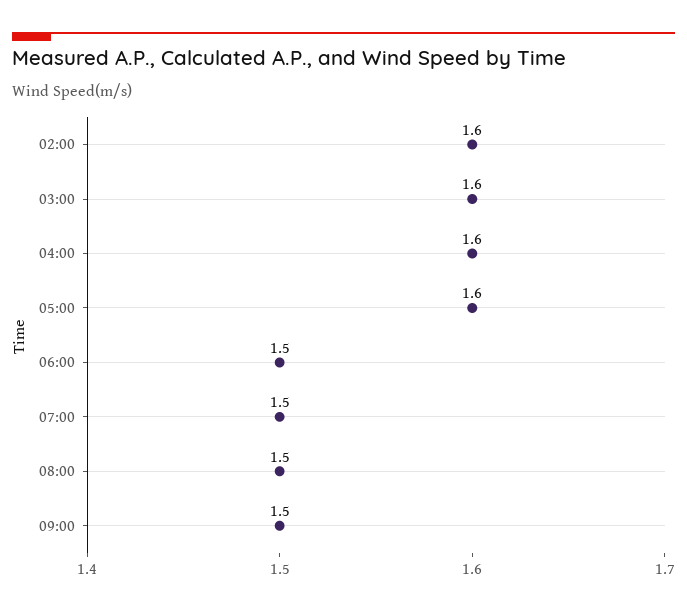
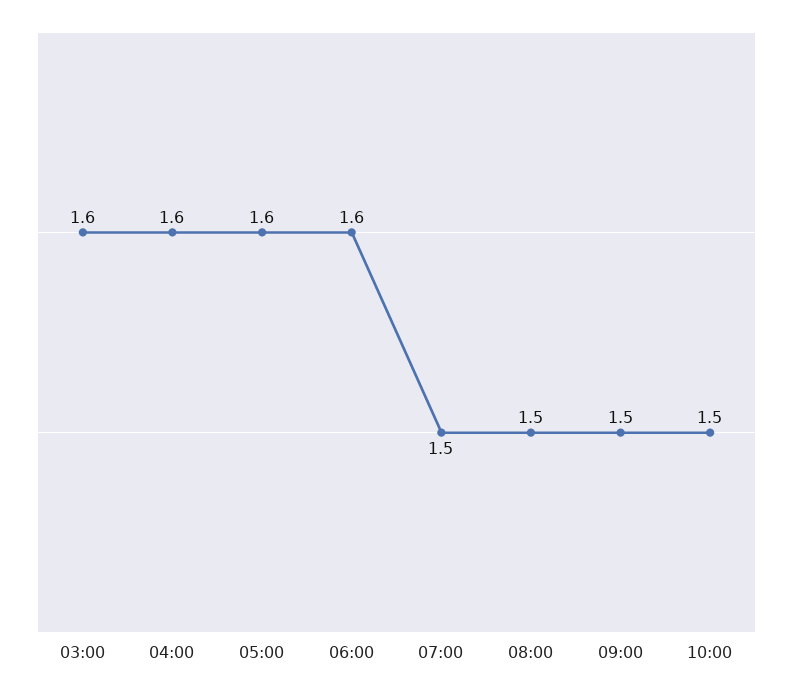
02:00: 1.6 -> none
06:00: 1.5 -> 1.6
10:00: none -> 1.5

